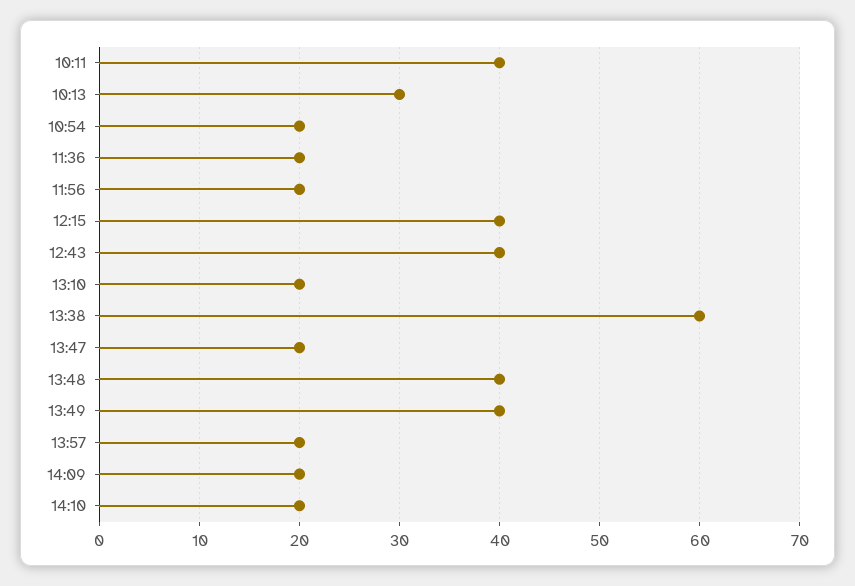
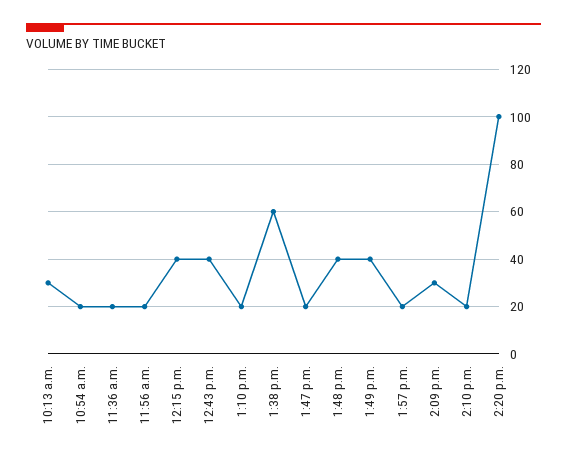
10:11: 40 -> none
14:09: 20 -> 30
2:20 p.m.: none -> 100

